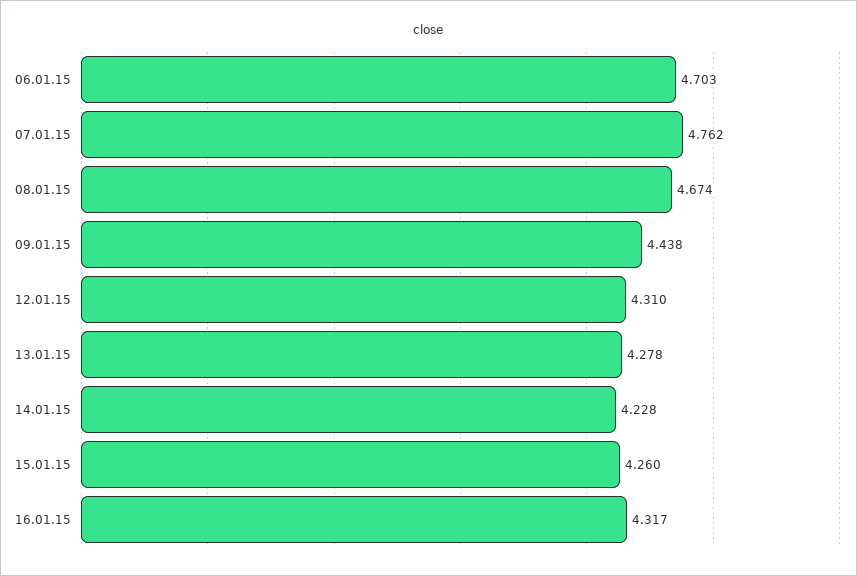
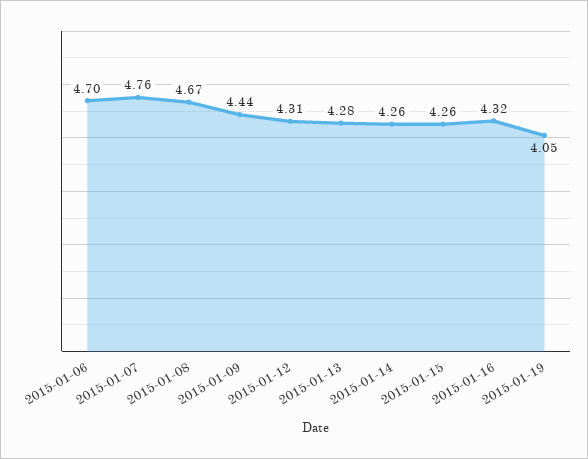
14.01.15: 4.228 -> 4.26
2015-01-19: none -> 4.05

